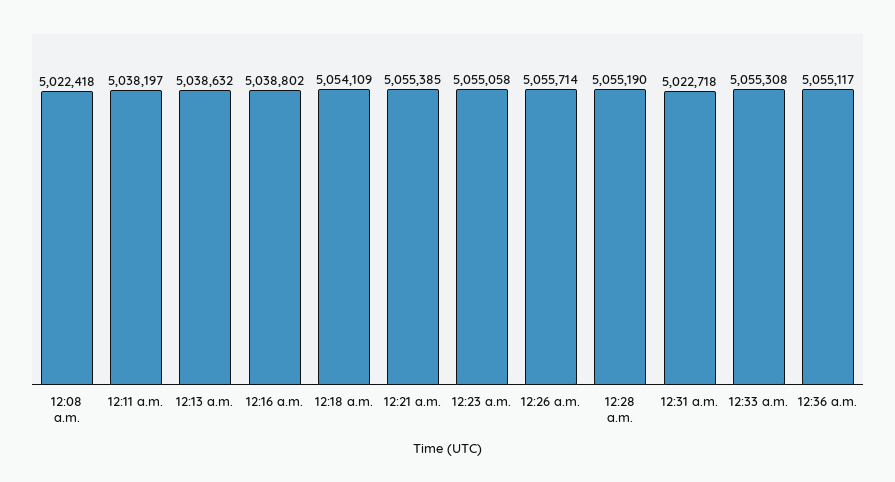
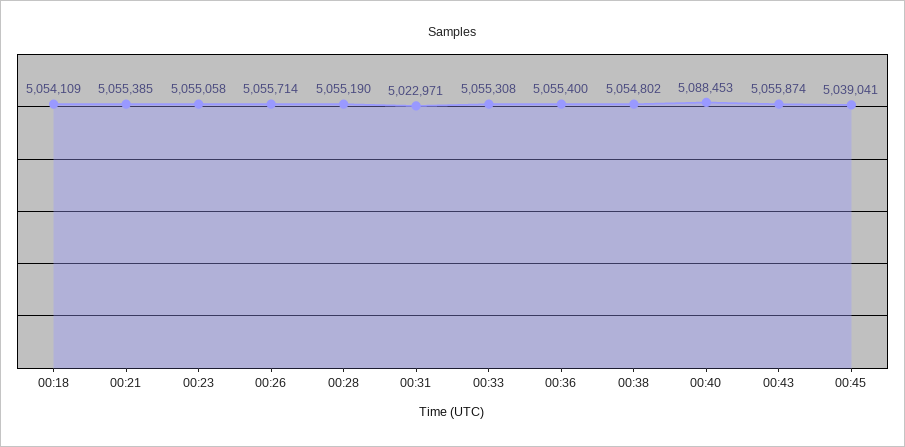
12:08 a.m.: 5022418 -> none
12:11 a.m.: 5038197 -> none
12:13 a.m.: 5038632 -> none
12:16 a.m.: 5038802 -> none
12:31 a.m.: 5022718 -> 5022971
12:36 a.m.: 5055117 -> 5055400
00:38: none -> 5054802
00:40: none -> 5088453
00:43: none -> 5055874
00:45: none -> 5039041

